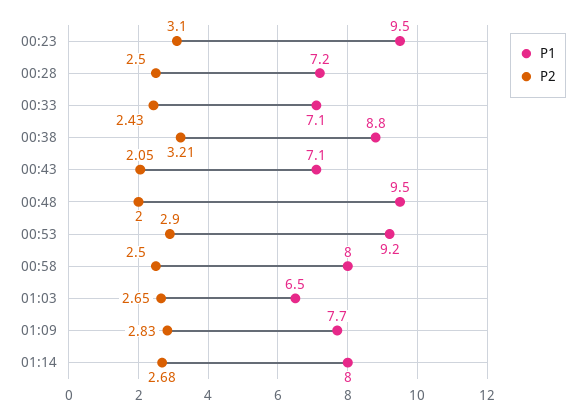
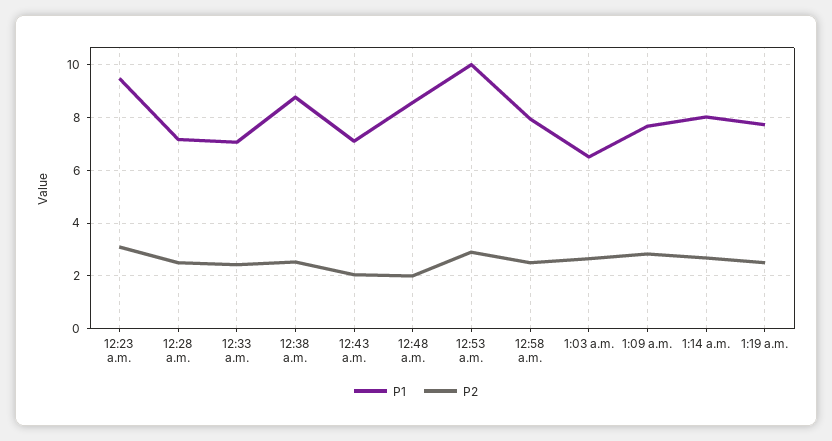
P2, 00:38: 3.21 -> 2.5
P1, 00:48: 9.5 -> 8.5
P1, 00:53: 9.2 -> 10
P1, 1:19 a.m.: none -> 7.75
P2, 1:19 a.m.: none -> 2.5

